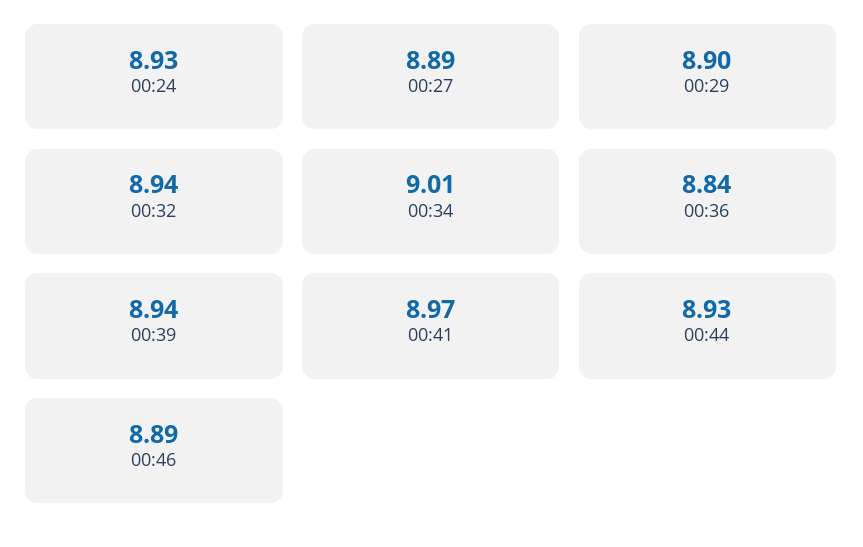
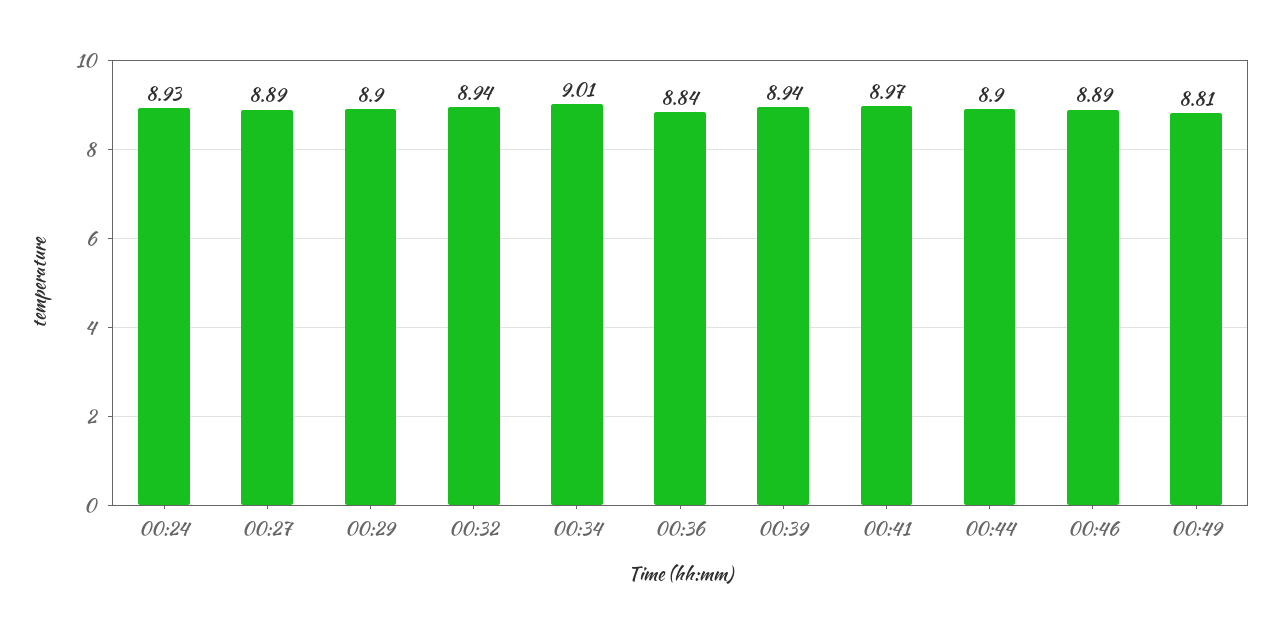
00:44: 8.93 -> 8.9
00:49: none -> 8.81

